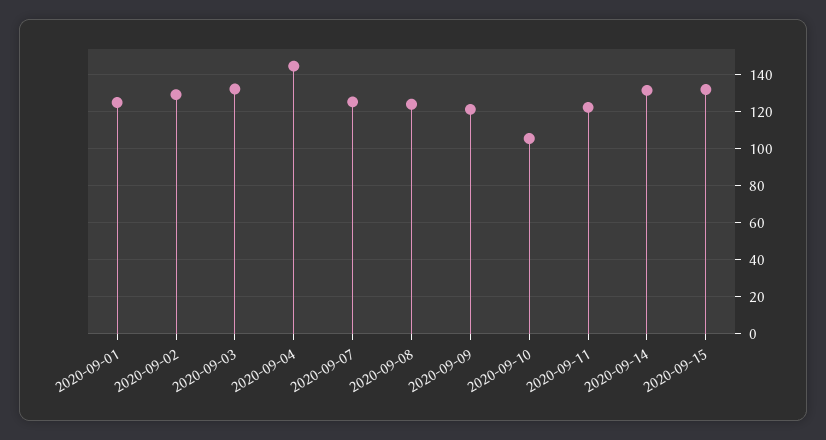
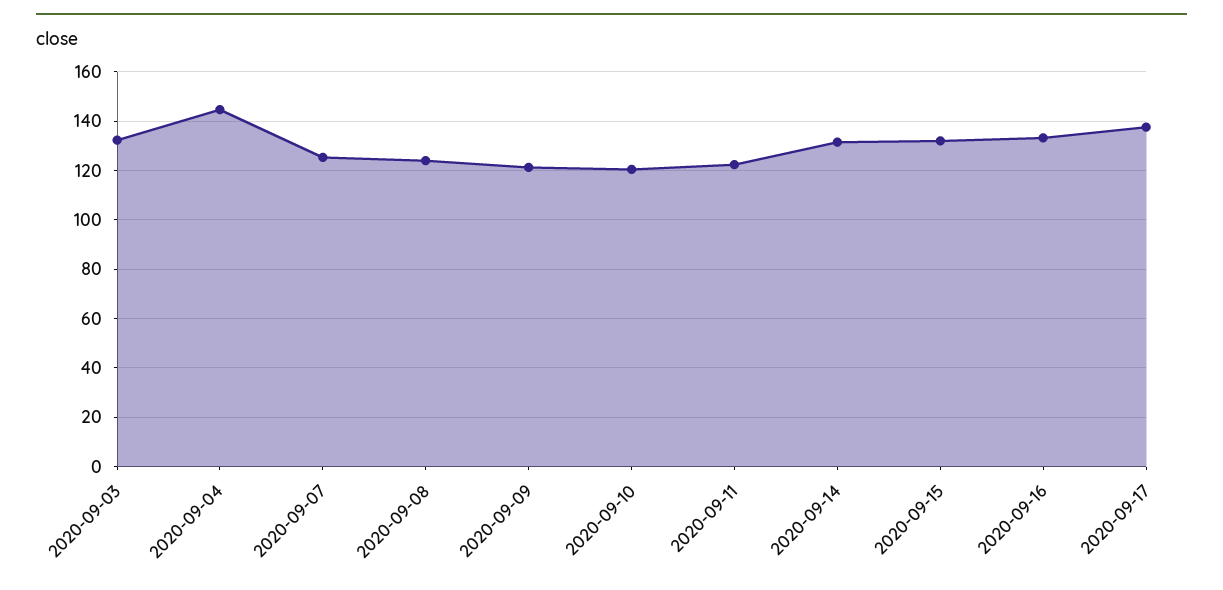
2020-09-01: 125 -> none
2020-09-02: 130 -> none
2020-09-10: 105 -> 120
2020-09-16: none -> 132.5
2020-09-17: none -> 137.5

